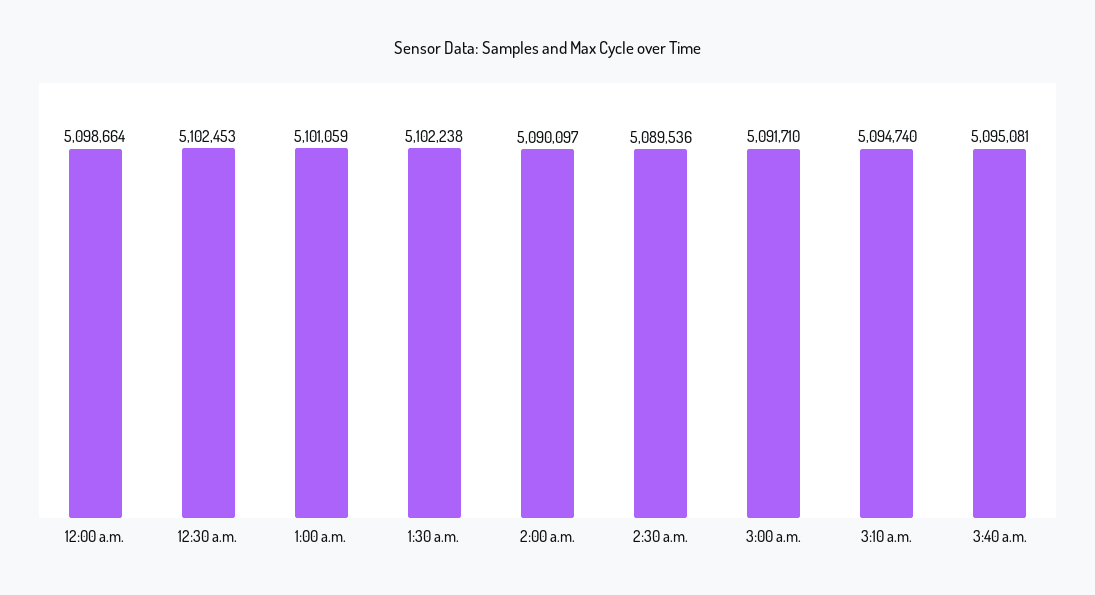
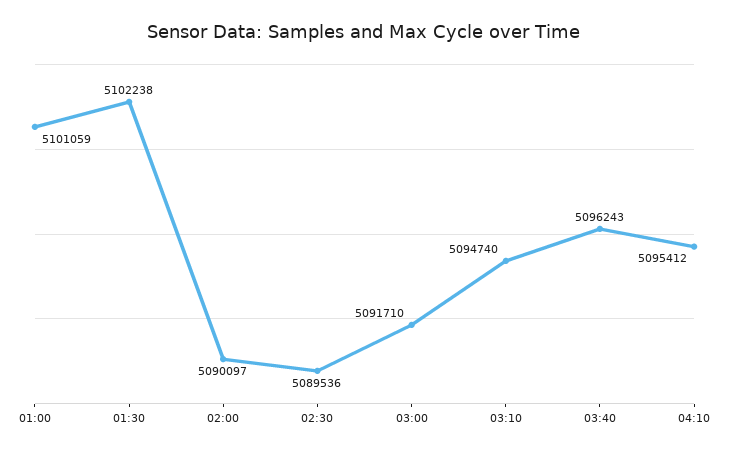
12:00 a.m.: 5098664 -> none
12:30 a.m.: 5102453 -> none
3:40 a.m.: 5095081 -> 5096243
04:10: none -> 5095412

